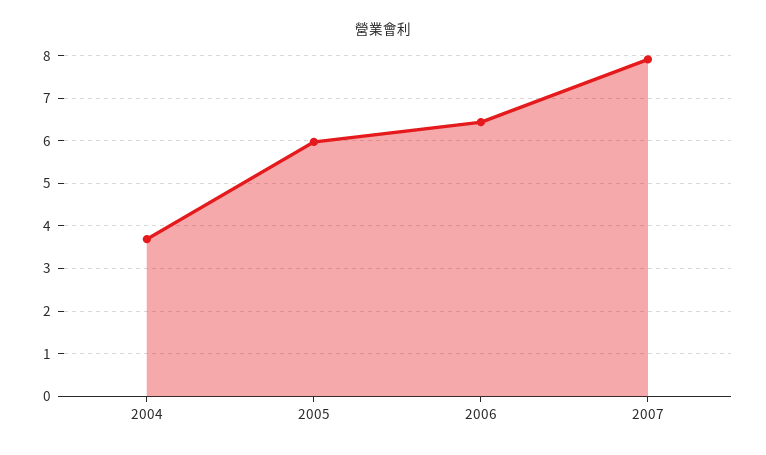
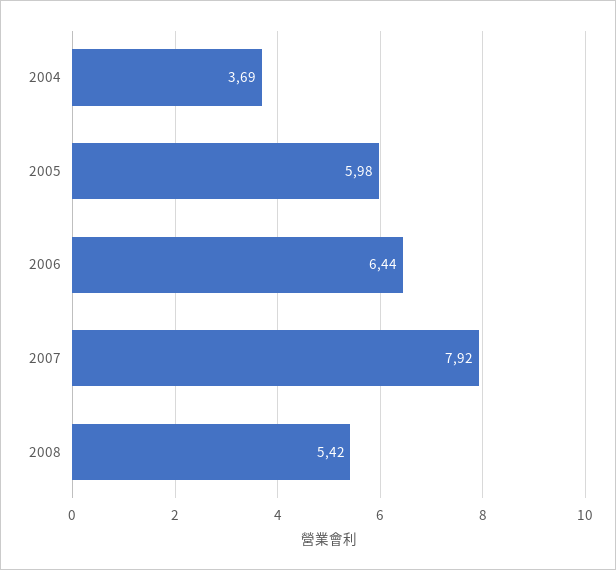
2008: none -> 5.42

